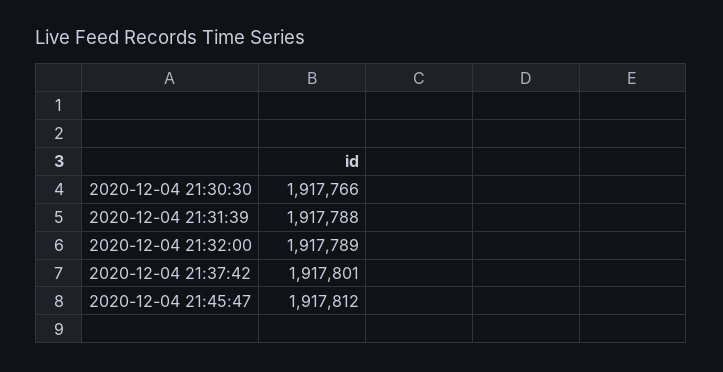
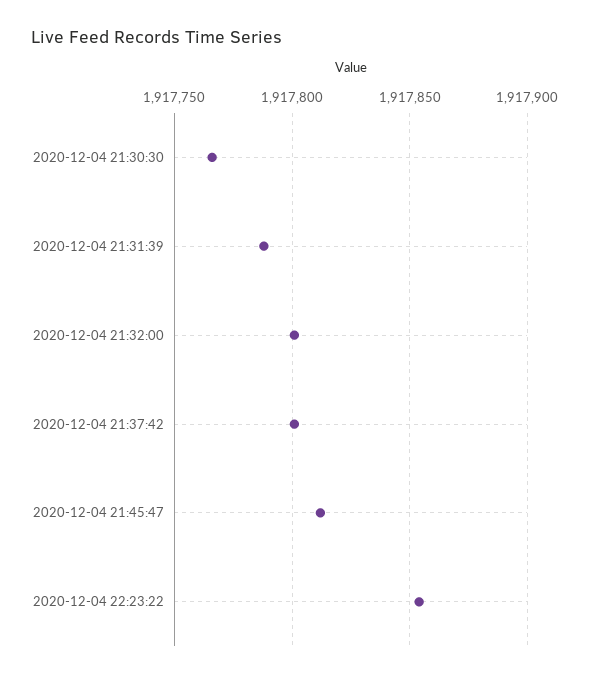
2020-12-04 21:32:00: 1917789 -> 1917800
2020-12-04 22:23:22: none -> 1917855

